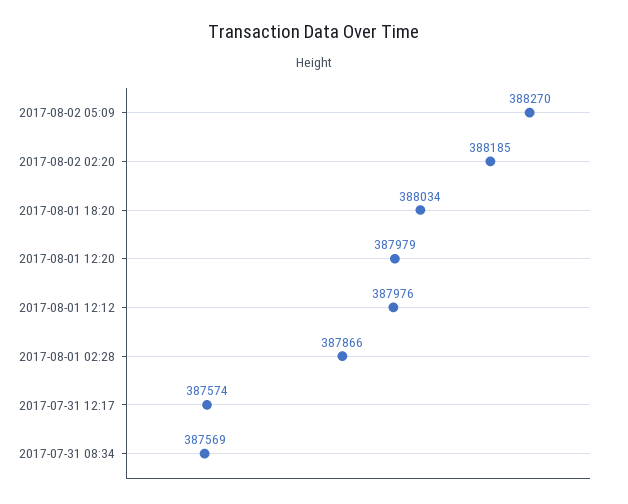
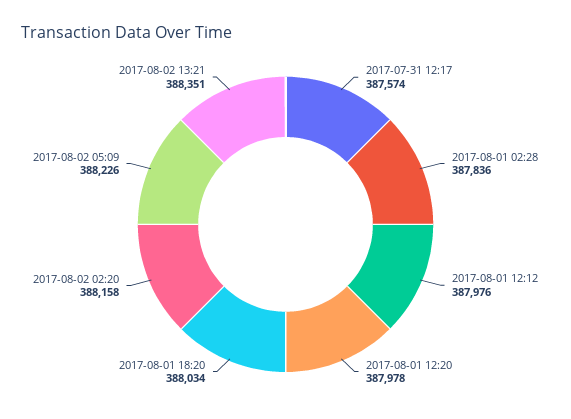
2017-08-02 05:09: 388270 -> 388226
2017-08-02 02:20: 388185 -> 388158
2017-08-01 12:20: 387979 -> 387978
2017-08-01 02:28: 387866 -> 387836
2017-07-31 08:34: 387569 -> none
2017-08-02 13:21: none -> 388351

